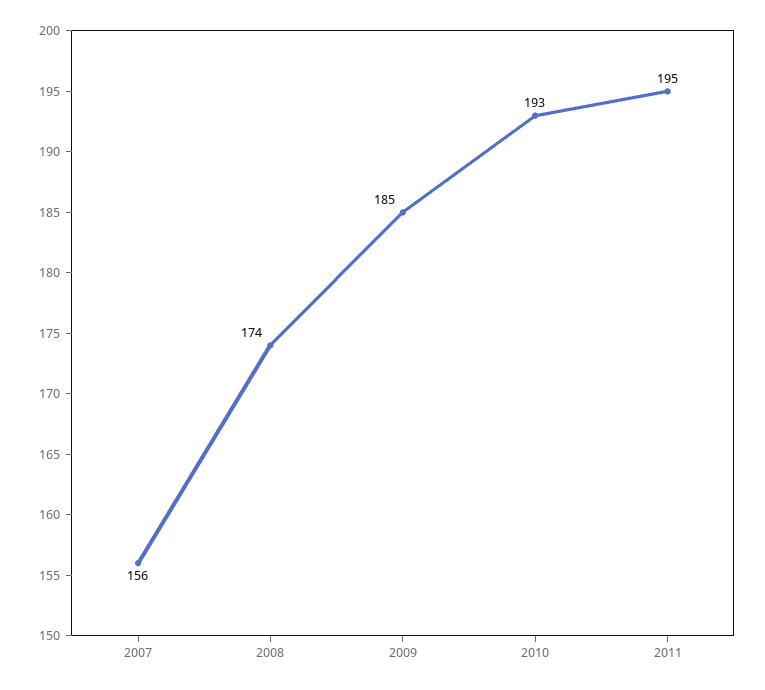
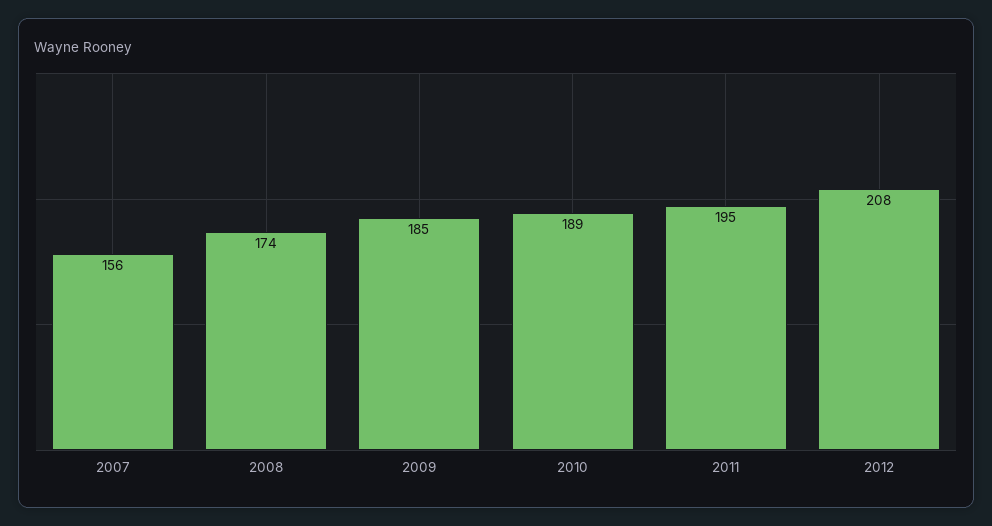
2010: 193 -> 189
2012: none -> 208

